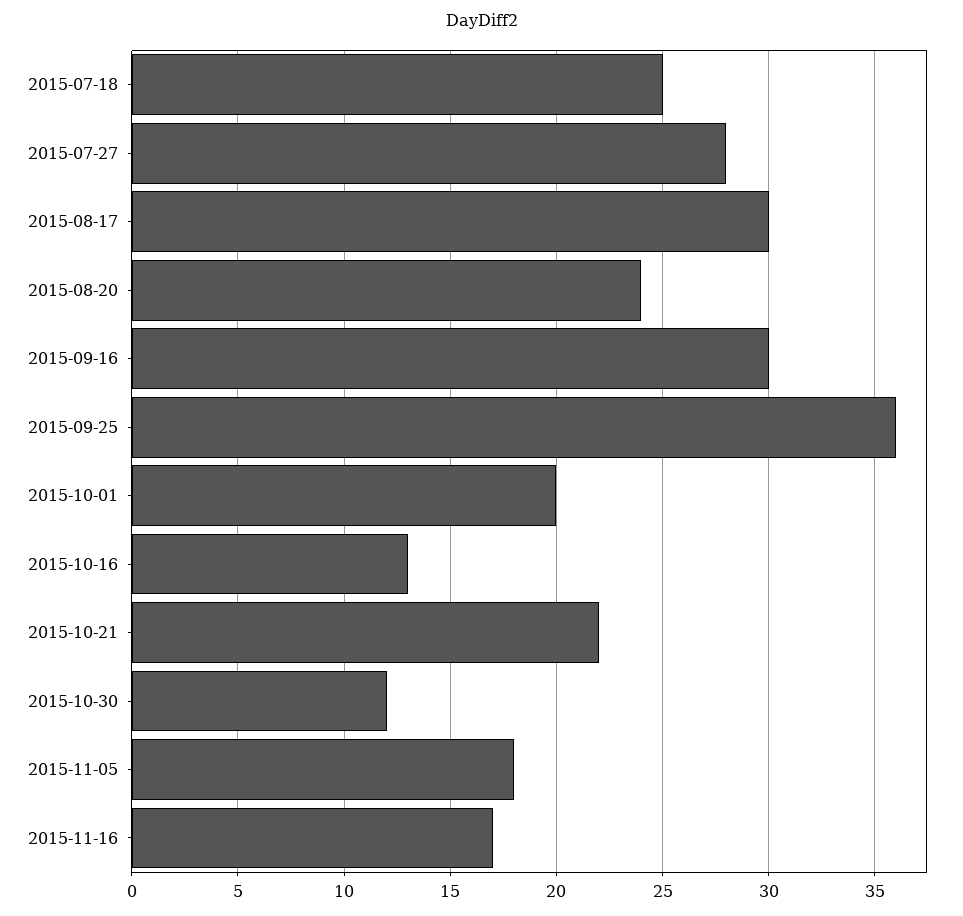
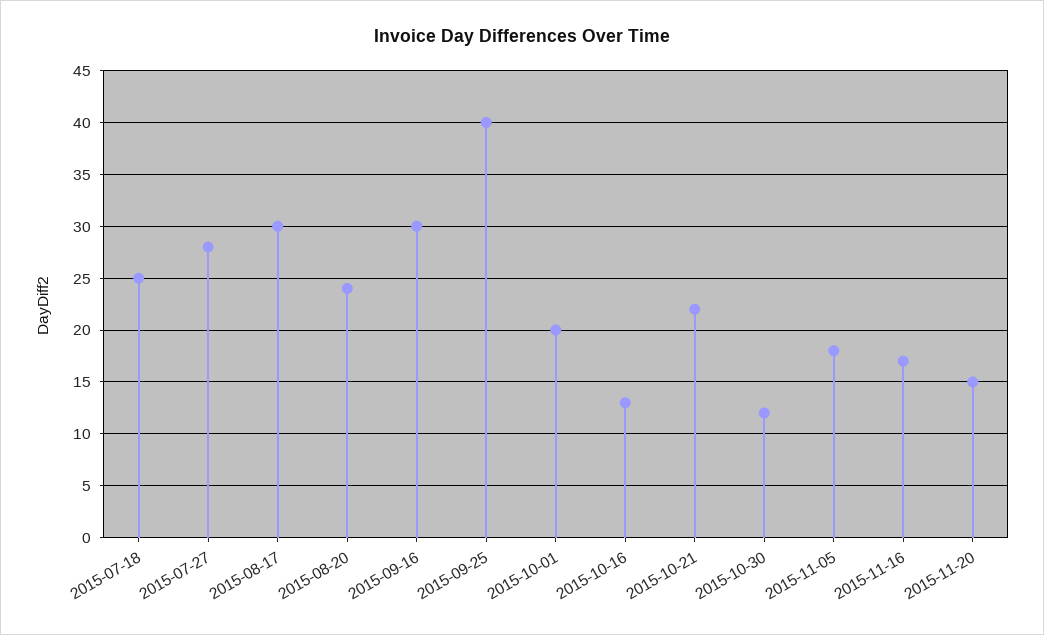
2015-09-25: 36 -> 40
2015-11-20: none -> 15

